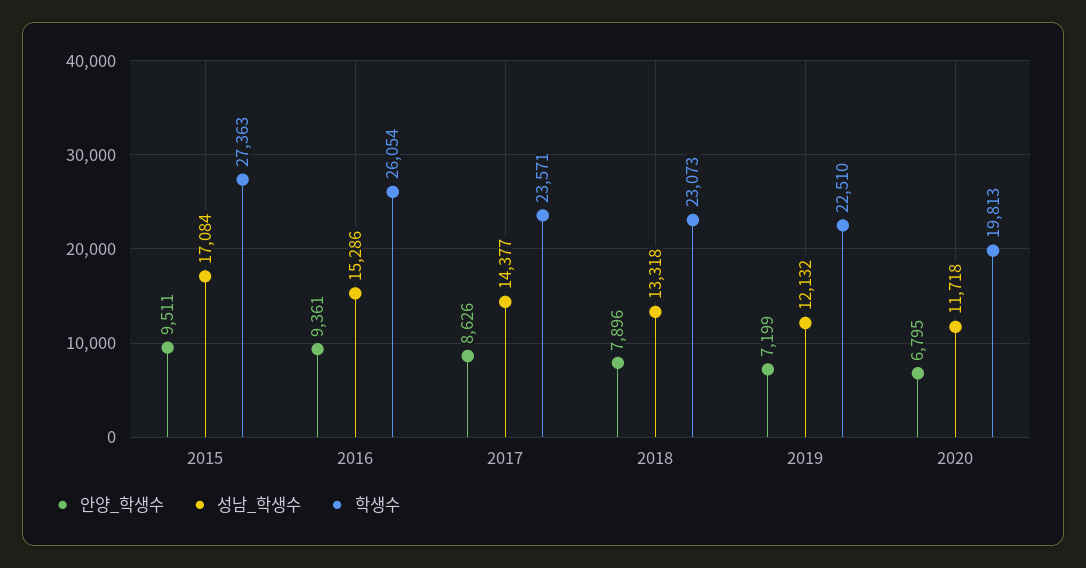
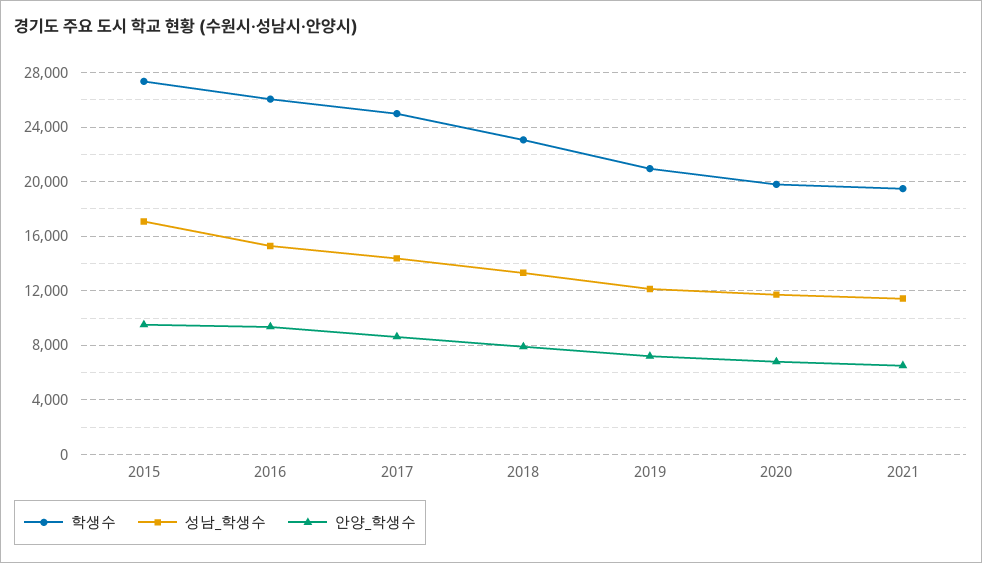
학생수, 2017: 23571 -> 25000
학생수, 2019: 22510 -> 21000
학생수, 2021: none -> 19500
성남_학생수, 2021: none -> 11500
안양_학생수, 2021: none -> 6500

